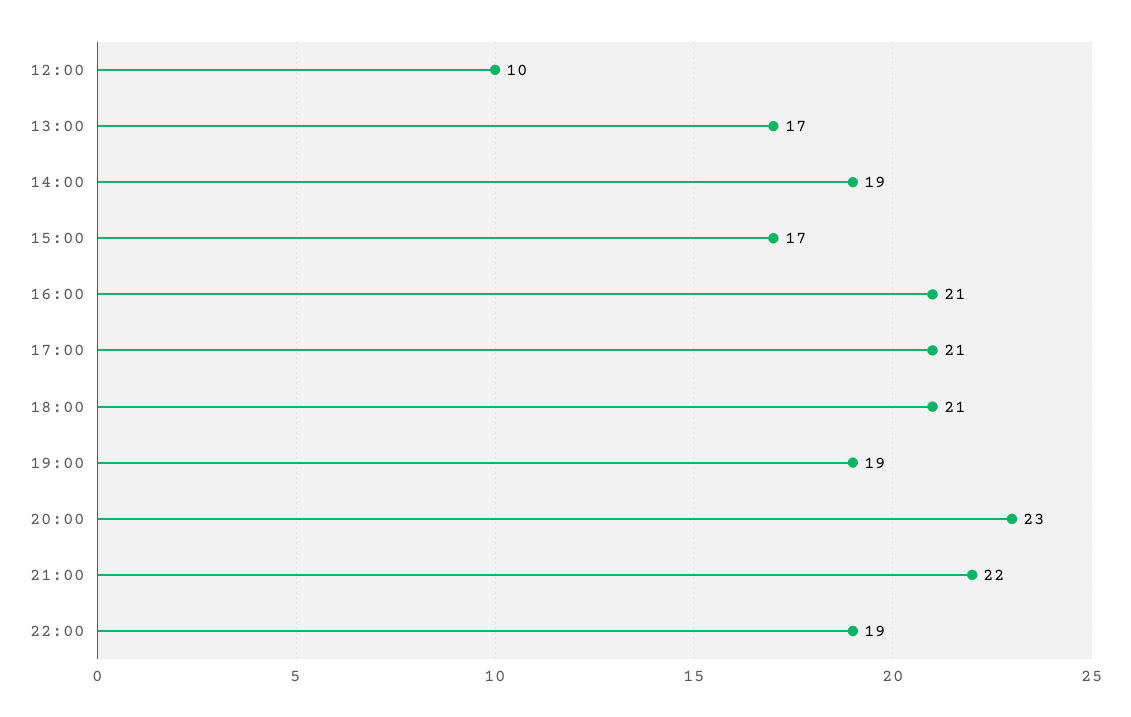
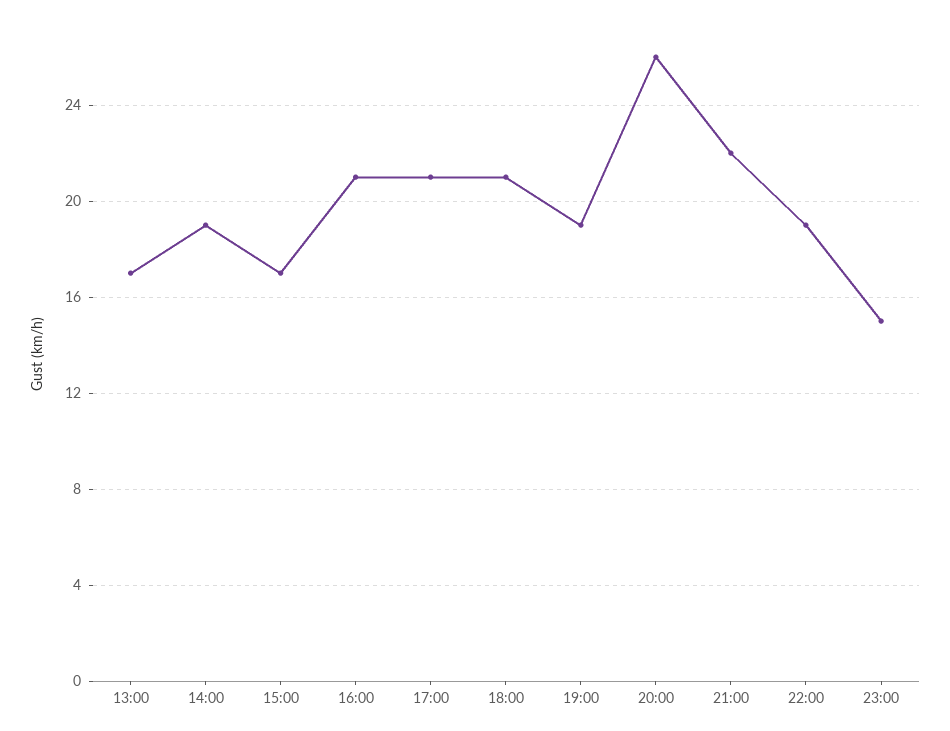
12:00: 10 -> none
20:00: 23 -> 26
23:00: none -> 15

